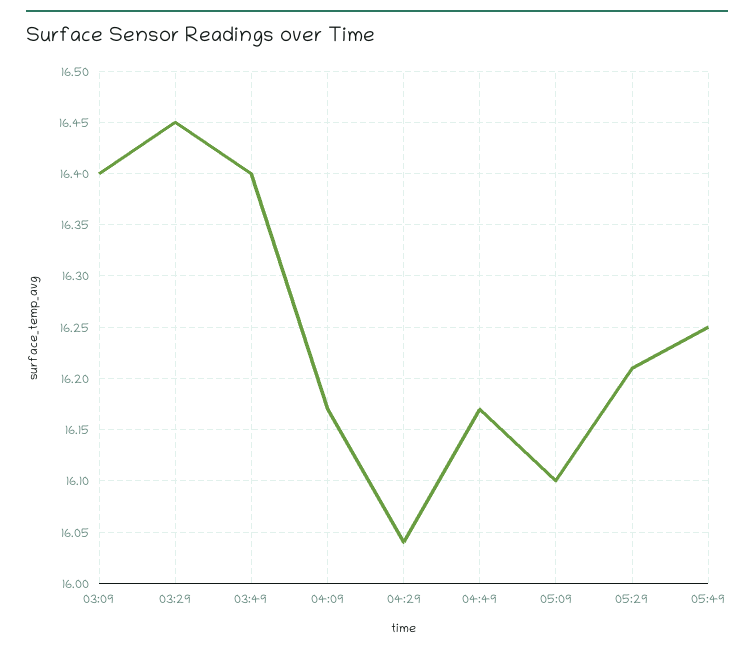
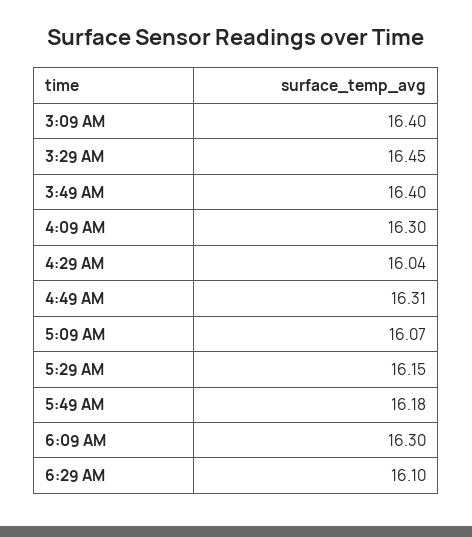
04:09: 16.17 -> 16.3
04:49: 16.17 -> 16.31
05:09: 16.1 -> 16.07
05:29: 16.21 -> 16.15
05:49: 16.25 -> 16.18
6:09 AM: none -> 16.3
6:29 AM: none -> 16.1

